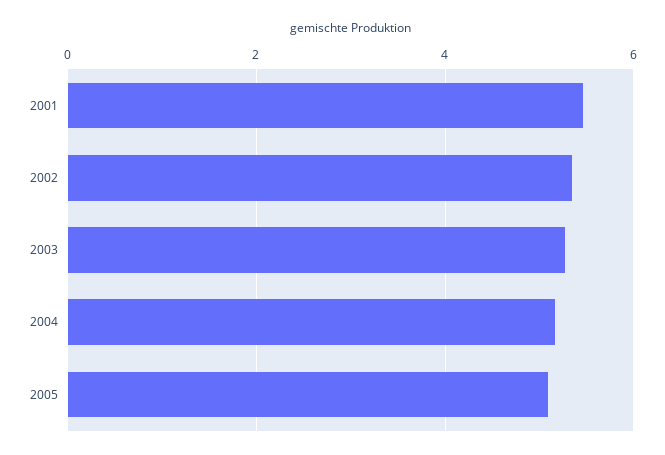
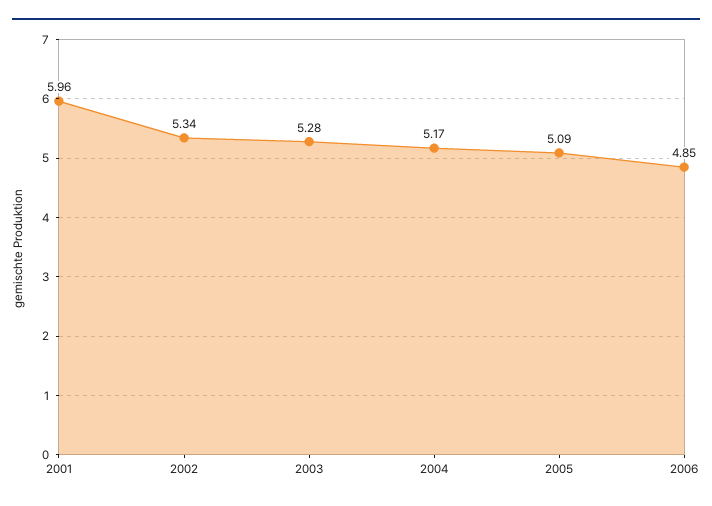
2001: 5.4 -> 5.96
2006: none -> 4.85

